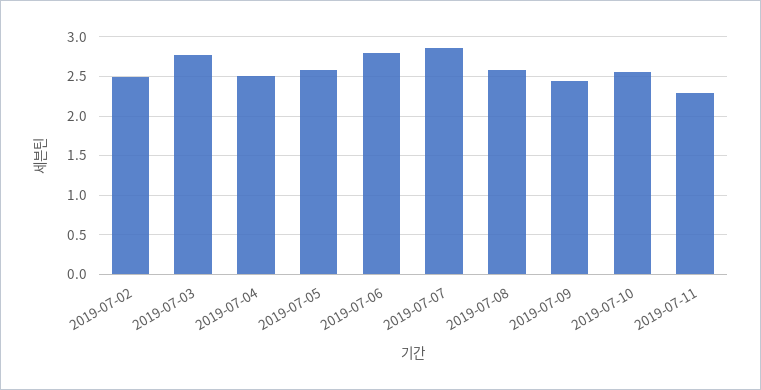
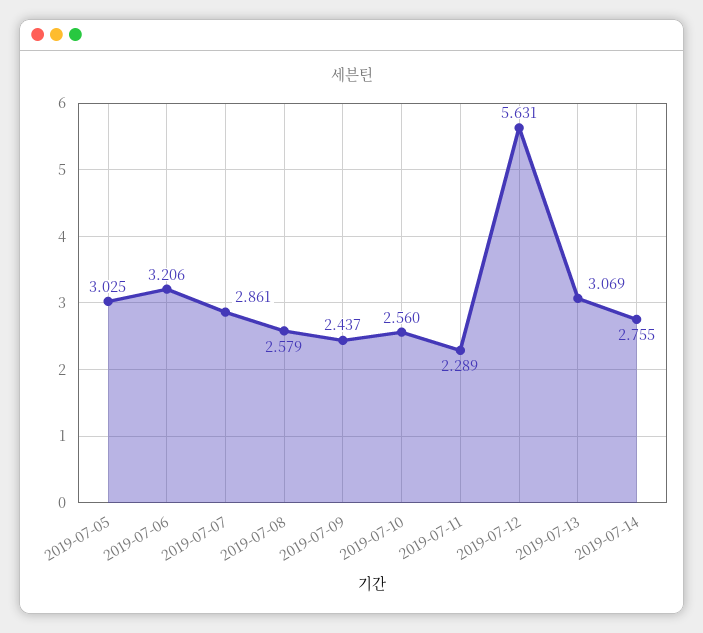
2019-07-02: 2.5 -> none
2019-07-03: 2.8 -> none
2019-07-04: 2.5 -> none
2019-07-05: 2.6 -> 3.025
2019-07-06: 2.8 -> 3.206
2019-07-12: none -> 5.631
2019-07-13: none -> 3.069
2019-07-14: none -> 2.755

